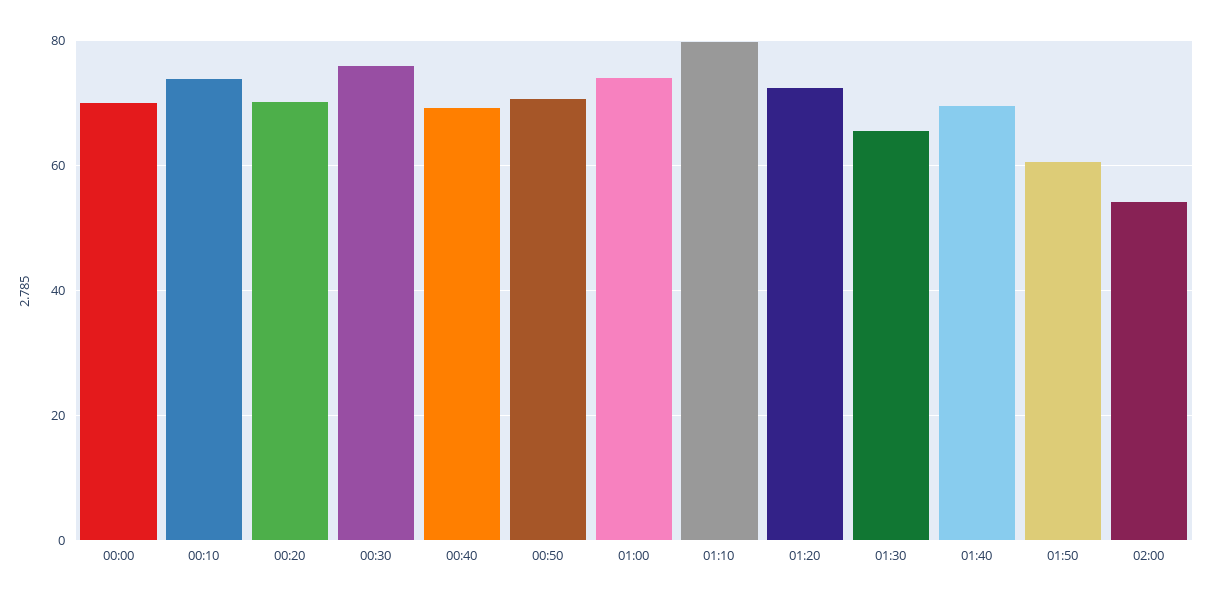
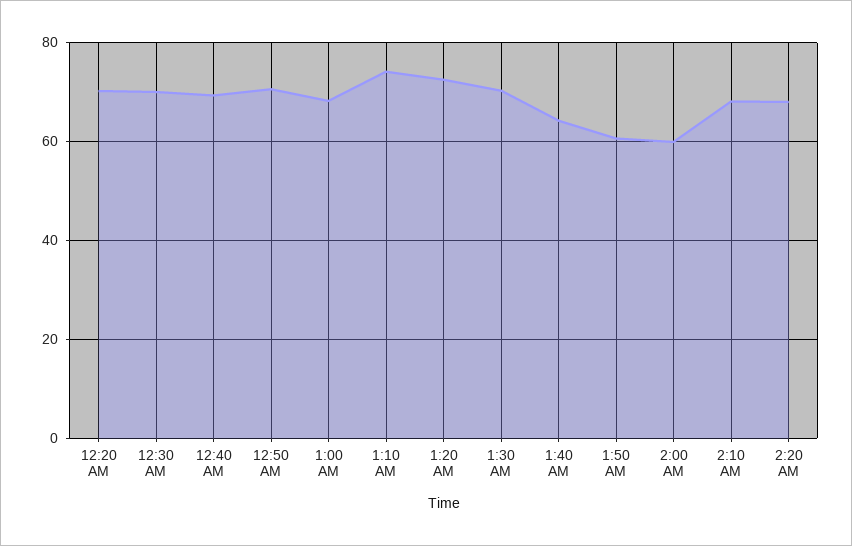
00:00: 70 -> none
00:10: 74 -> none
00:30: 76 -> 70
01:00: 74 -> 68
01:10: 80 -> 74
01:30: 66 -> 70
01:40: 70 -> 64
02:00: 54 -> 60
2:10 AM: none -> 68
2:20 AM: none -> 68

